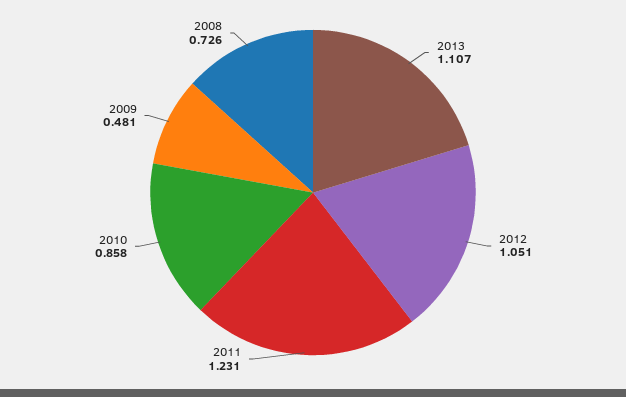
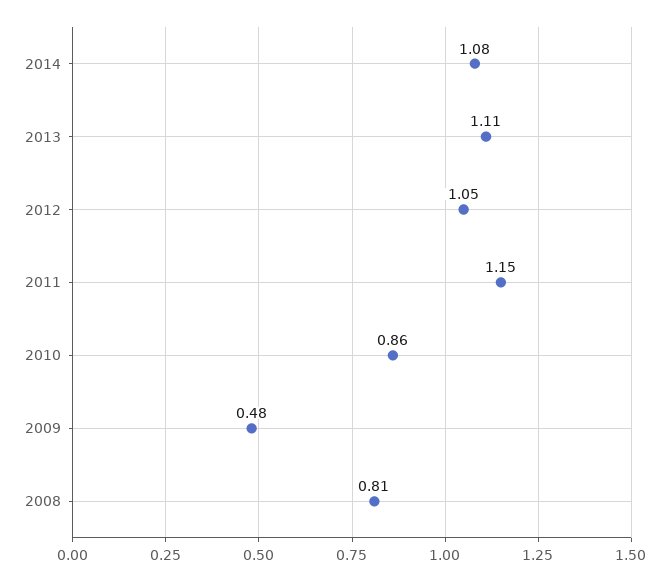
2011: 1.231 -> 1.15
2008: 0.726 -> 0.81
2014: none -> 1.08

